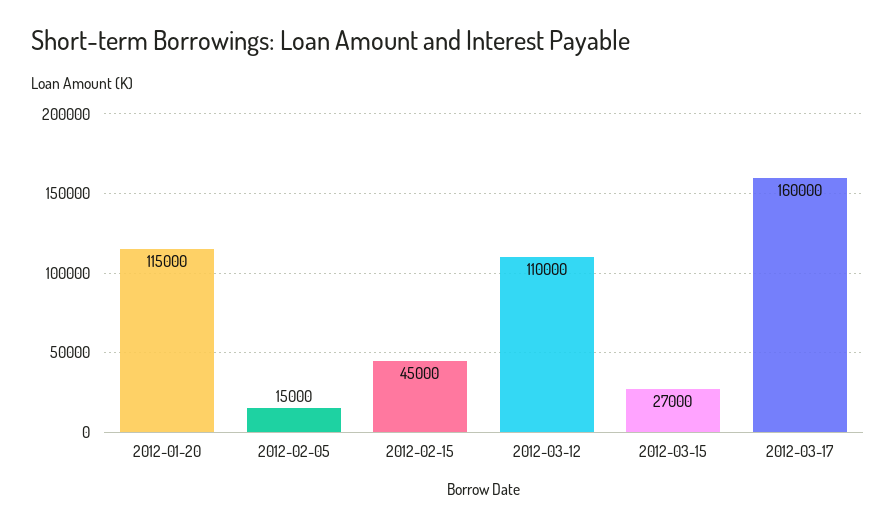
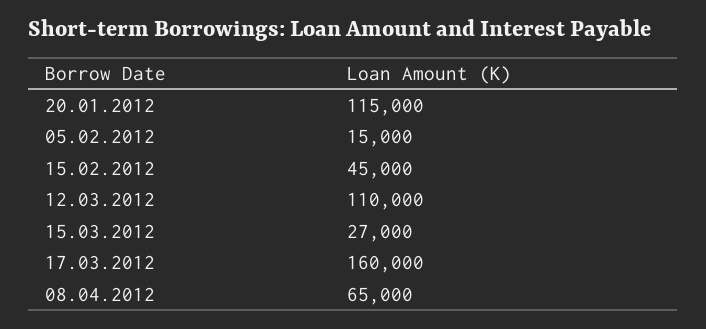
08.04.2012: none -> 65000

